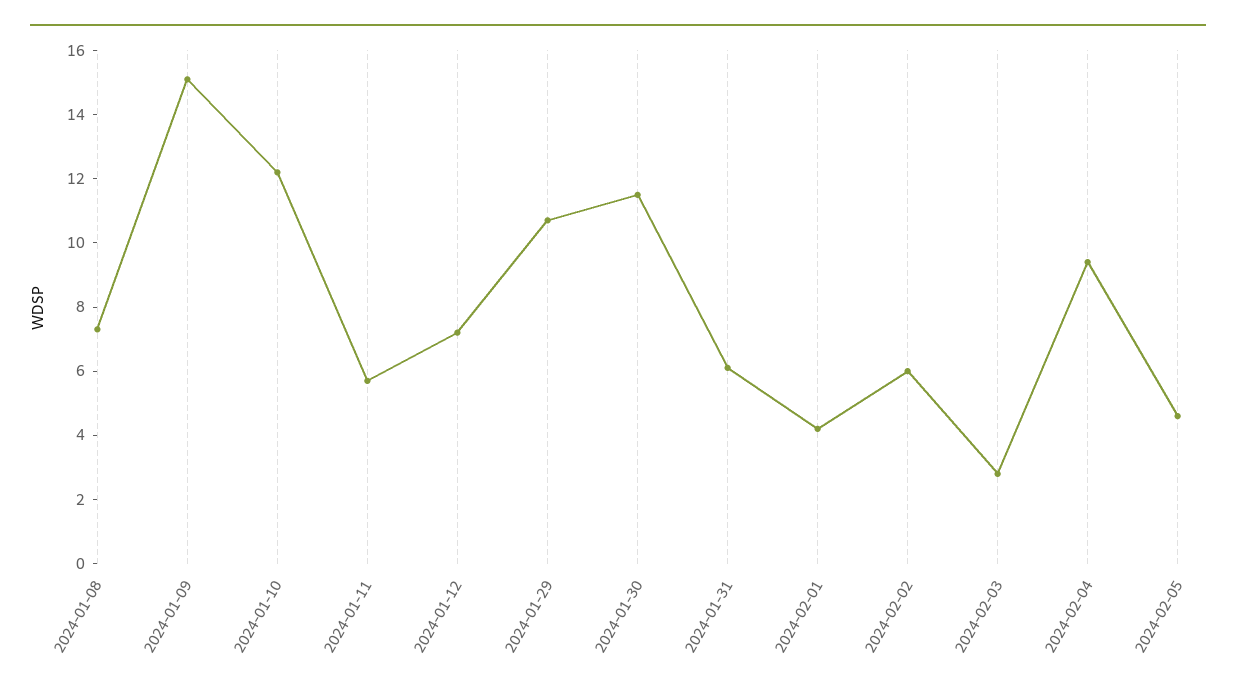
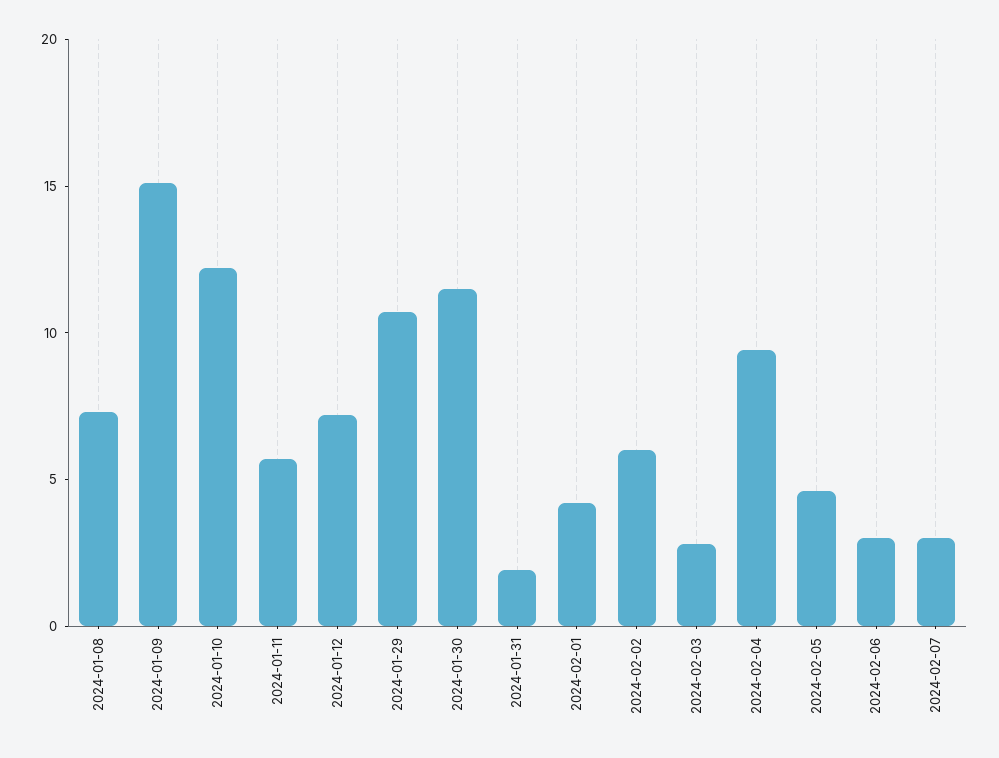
2024-01-31: 6 -> 2
2024-02-06: none -> 3
2024-02-07: none -> 3

